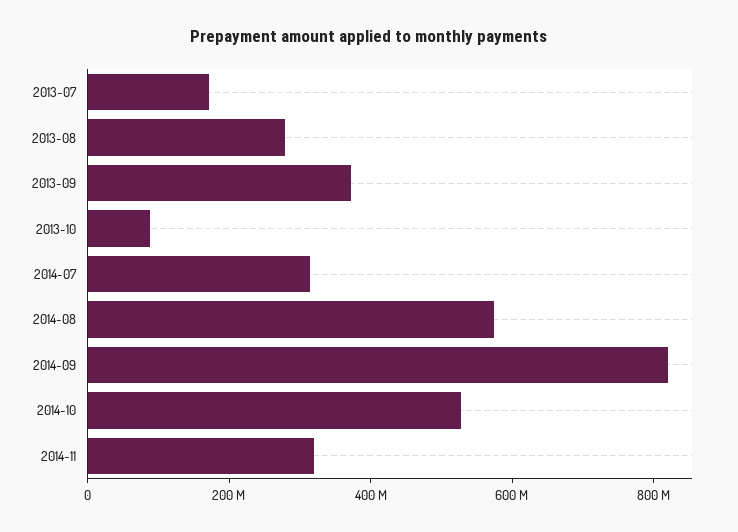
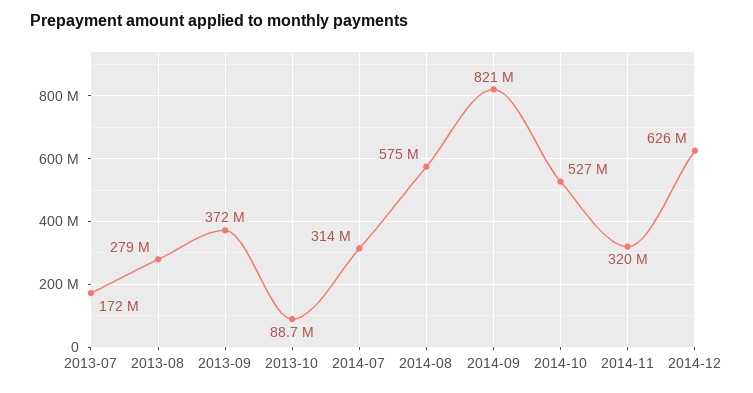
2014-12: none -> 626000000

